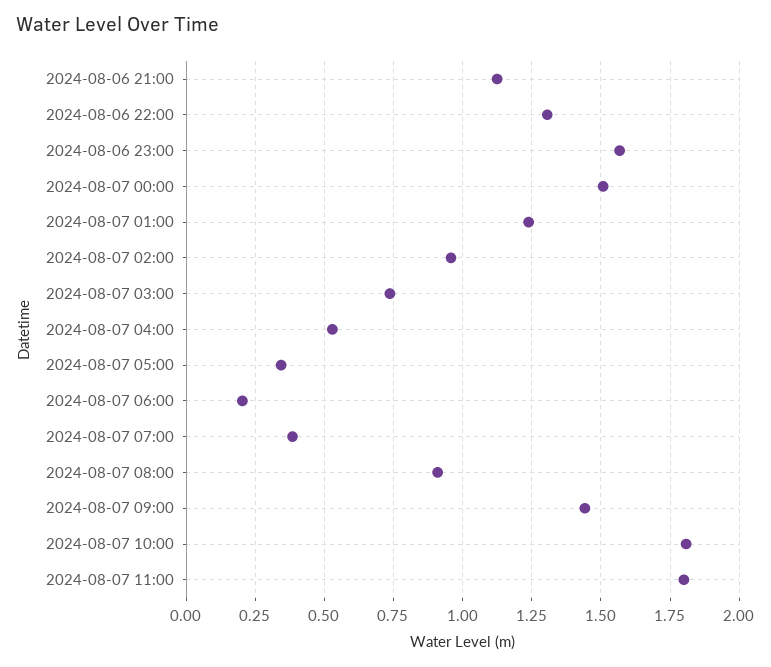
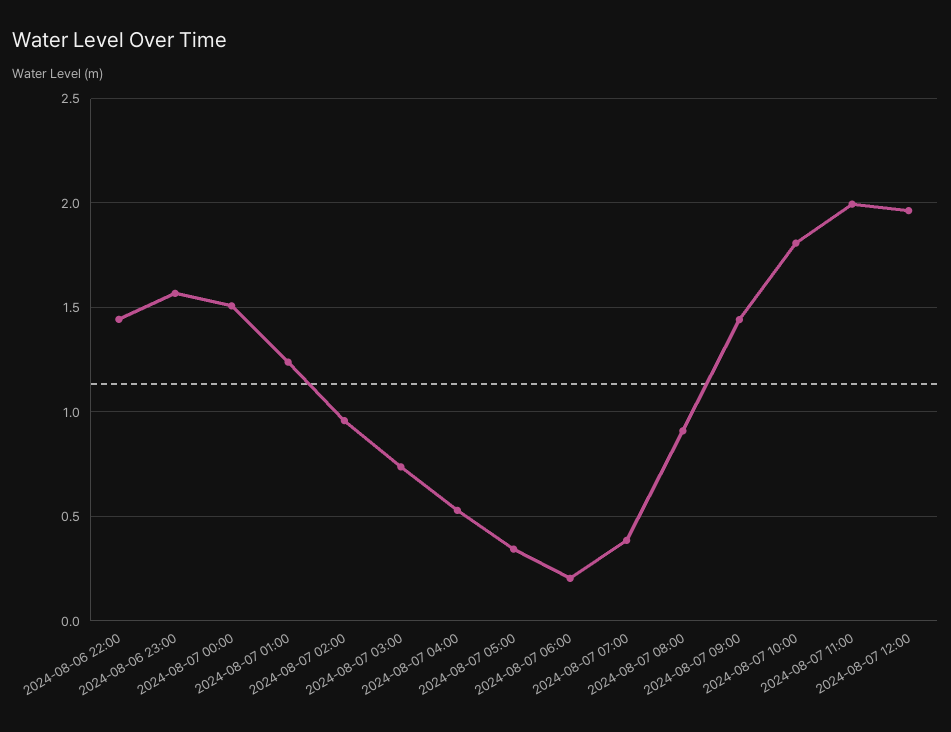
2024-08-06 21:00: 1.125 -> none
2024-08-06 22:00: 1.3 -> 1.45
2024-08-07 11:00: 1.8 -> 2
2024-08-07 12:00: none -> 1.95

